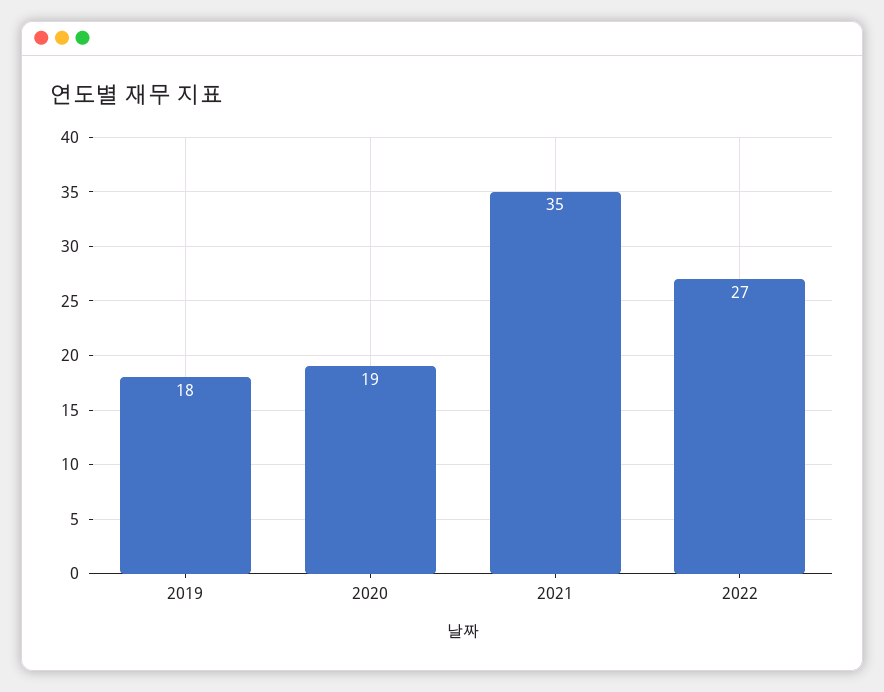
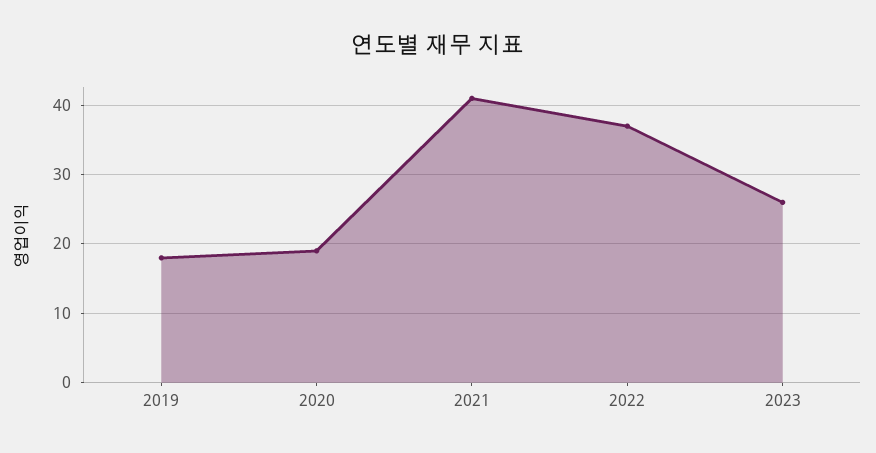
2021: 35 -> 41
2022: 27 -> 37
2023: none -> 26

